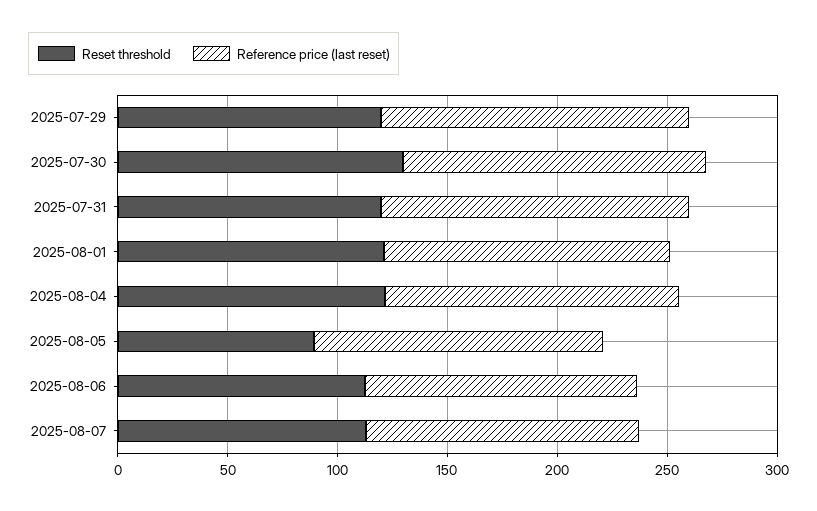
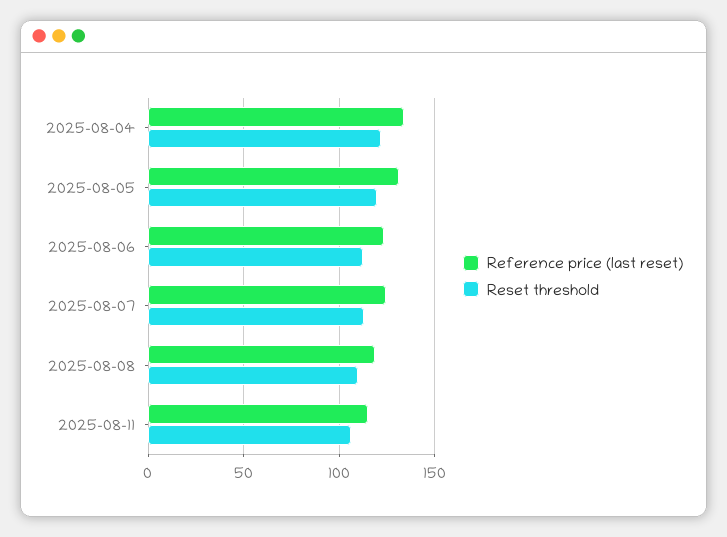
Reset threshold, 2025-07-29: 120 -> none
Reference price (last reset), 2025-07-29: 140 -> none
Reset threshold, 2025-07-30: 130 -> none
Reference price (last reset), 2025-07-30: 140 -> none
Reset threshold, 2025-07-31: 120 -> none
Reference price (last reset), 2025-07-31: 140 -> none
Reset threshold, 2025-08-01: 120 -> none
Reference price (last reset), 2025-08-01: 130 -> none
Reset threshold, 2025-08-05: 90 -> 120
Reference price (last reset), 2025-08-08: none -> 120
Reset threshold, 2025-08-08: none -> 110
Reference price (last reset), 2025-08-11: none -> 115
Reset threshold, 2025-08-11: none -> 105

